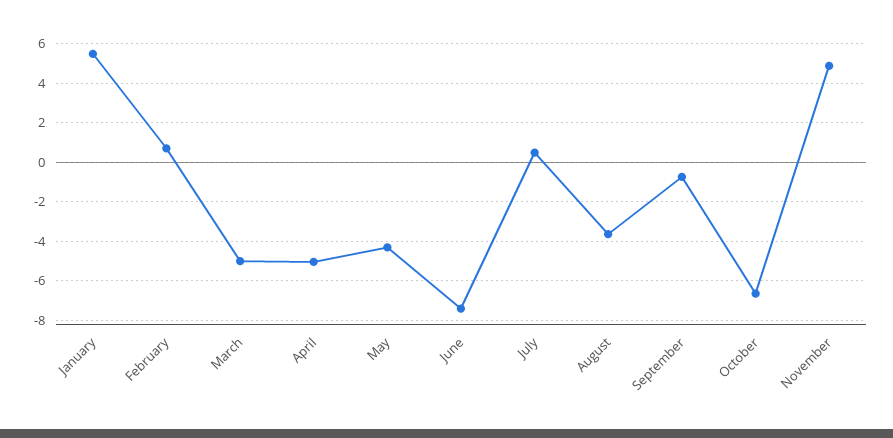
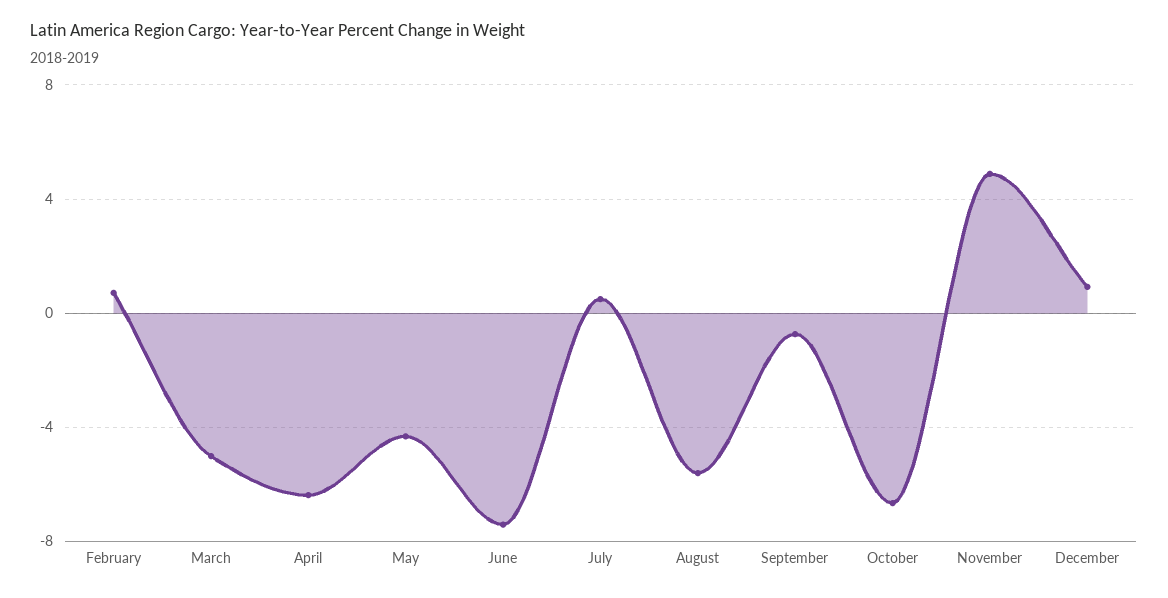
January: 5.5 -> none
April: -5 -> -6.5
August: -3.5 -> -5.5
December: none -> 1

